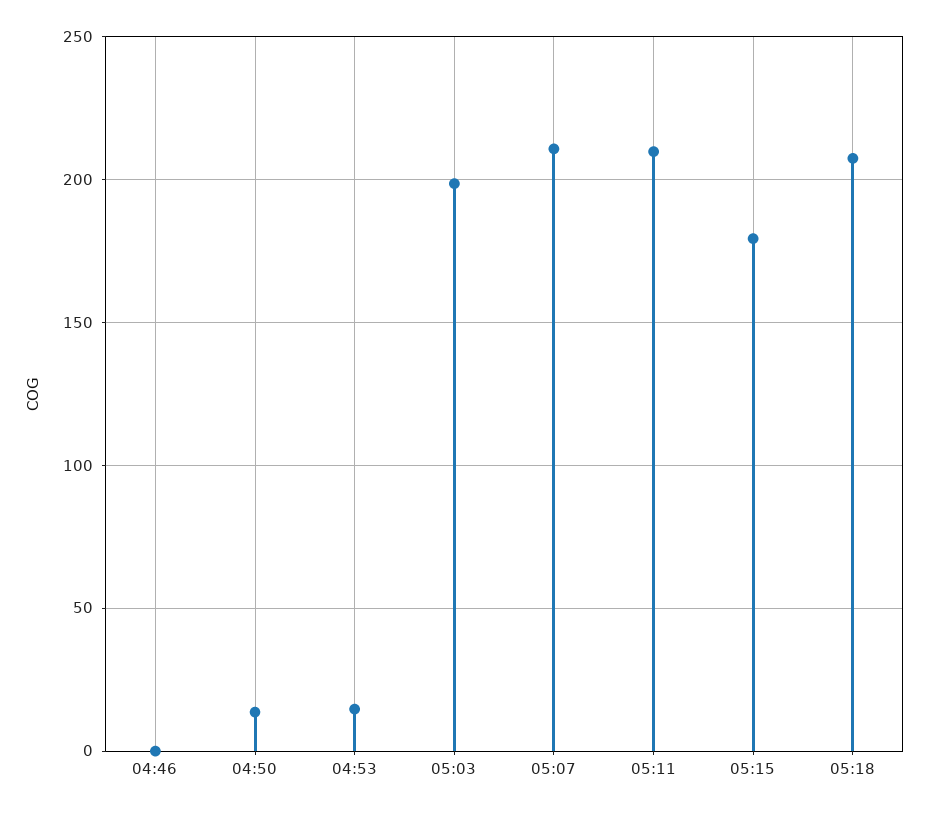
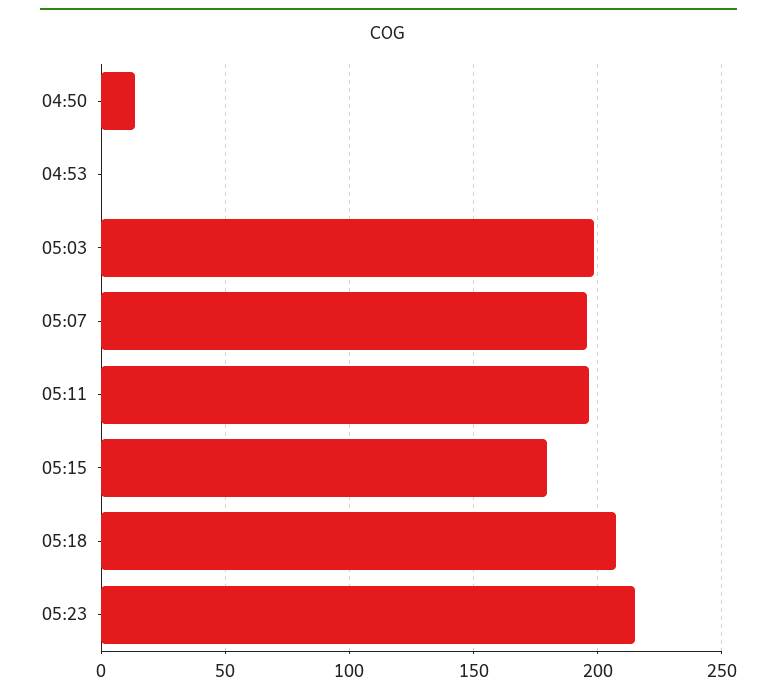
04:46: 0 -> none
04:53: 15 -> 0
05:07: 210 -> 195
05:11: 210 -> 195
05:23: none -> 215

